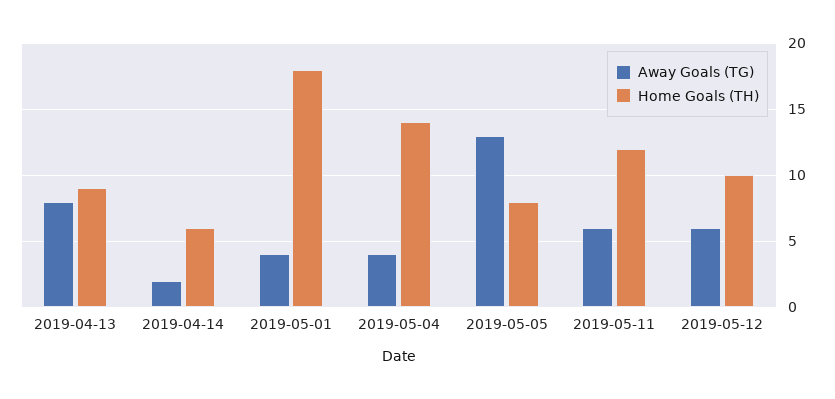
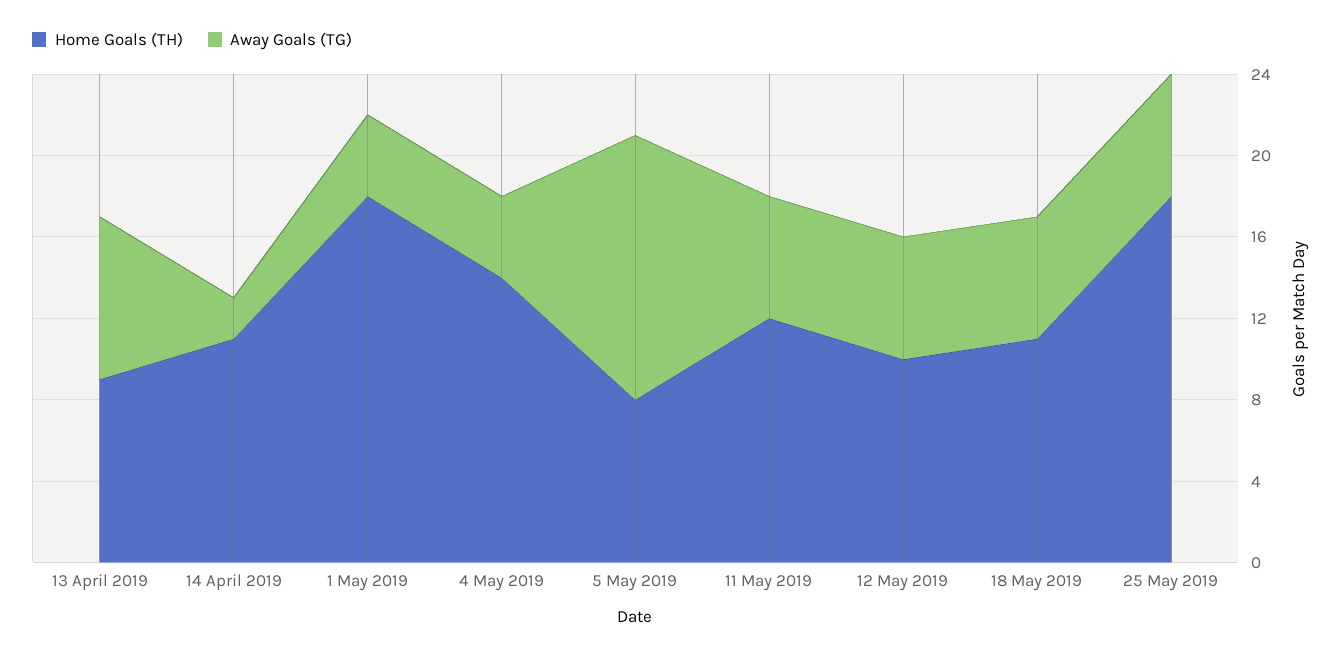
Home Goals (TH), 2019-04-14: 6 -> 11
Home Goals (TH), 18 May 2019: none -> 11
Away Goals (TG), 18 May 2019: none -> 6
Home Goals (TH), 25 May 2019: none -> 18
Away Goals (TG), 25 May 2019: none -> 6

